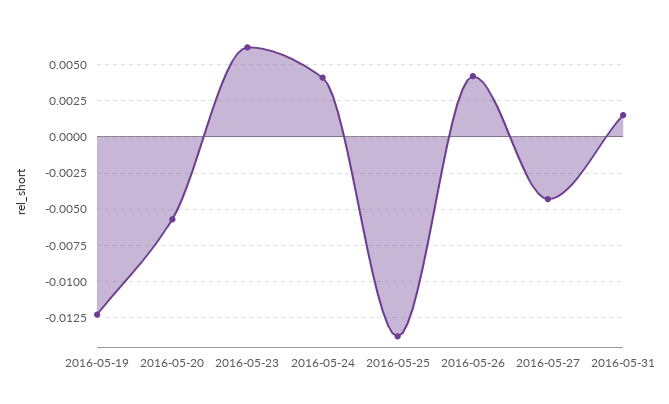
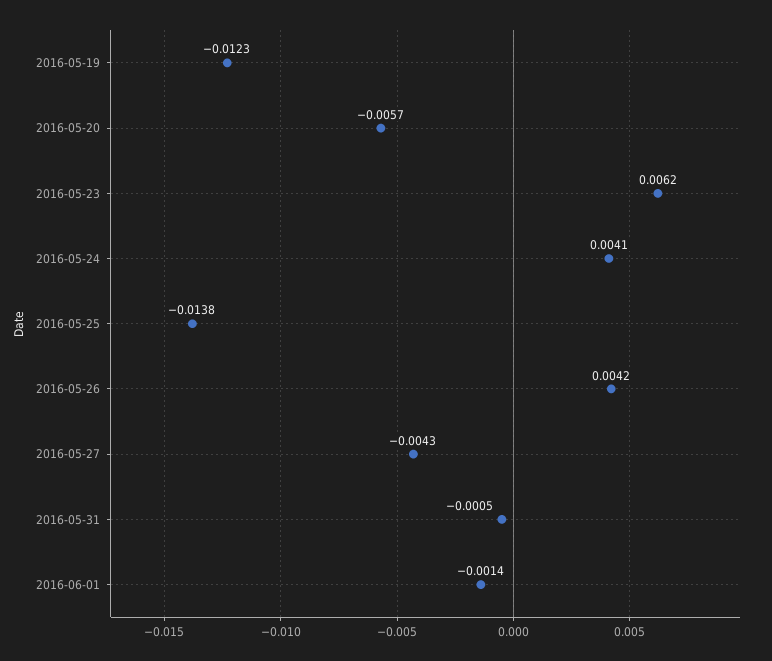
2016-05-31: 0.0015 -> -0.0005
2016-06-01: none -> -0.0014

